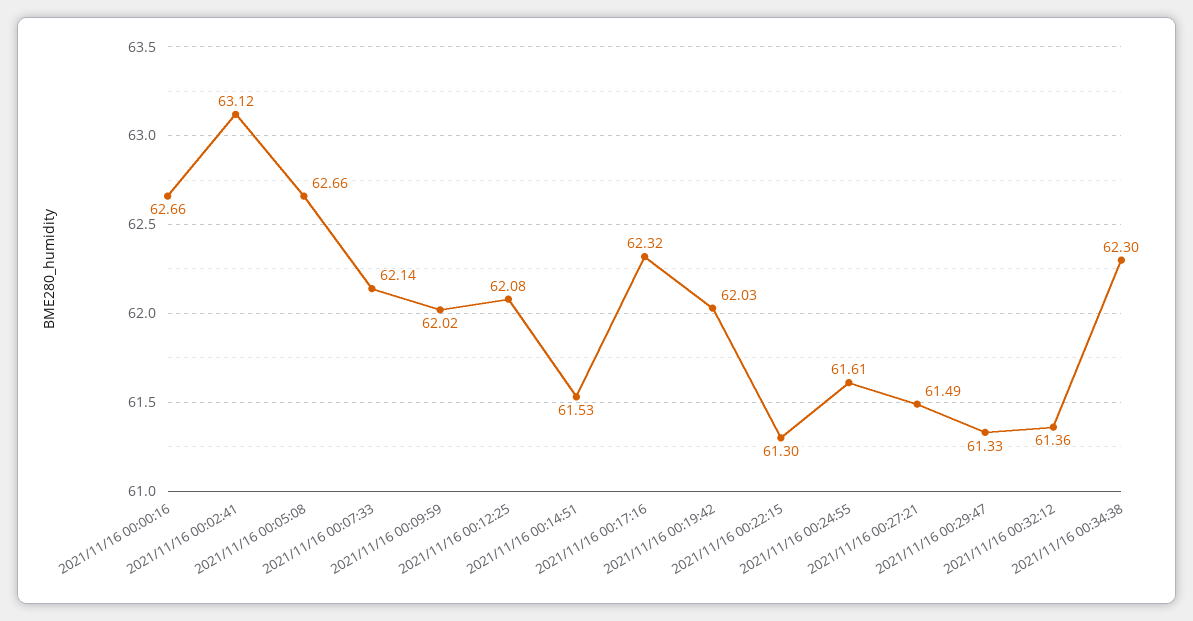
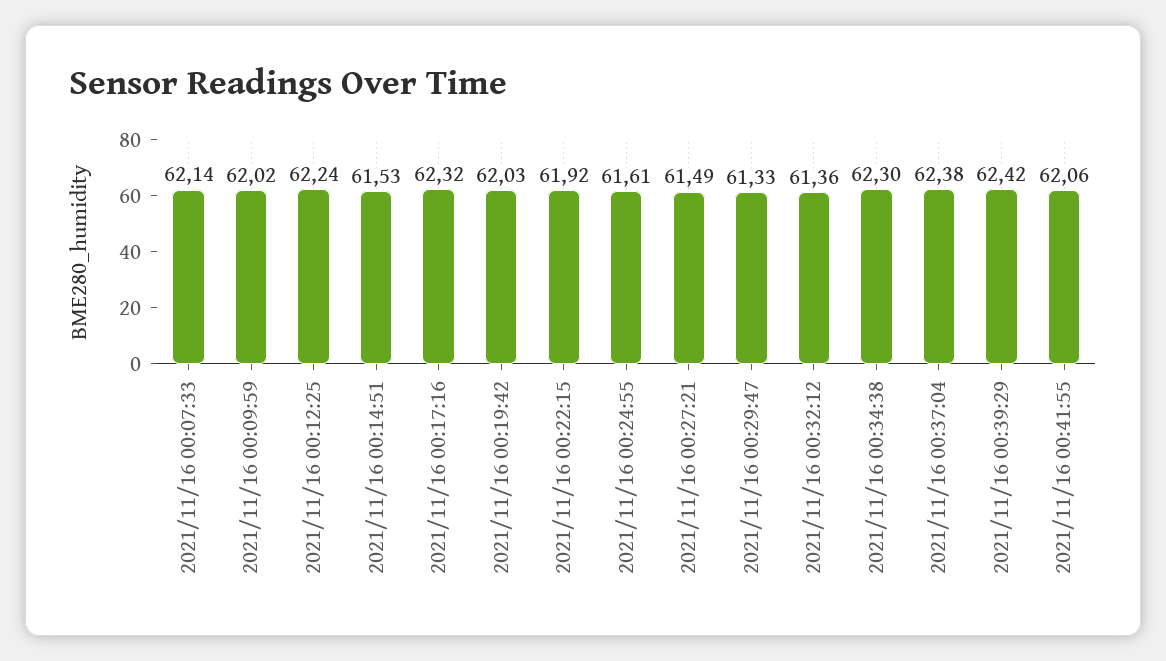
2021/11/16 00:00:16: 62.66 -> none
2021/11/16 00:02:41: 63.12 -> none
2021/11/16 00:05:08: 62.66 -> none
2021/11/16 00:12:25: 62.08 -> 62.24
2021/11/16 00:22:15: 61.3 -> 61.92
2021/11/16 00:37:04: none -> 62.38
2021/11/16 00:39:29: none -> 62.42
2021/11/16 00:41:55: none -> 62.06

